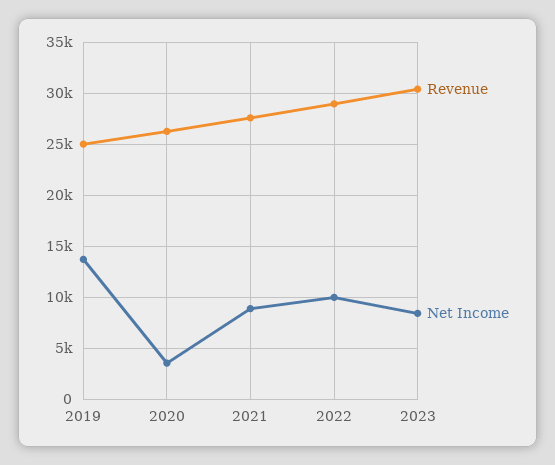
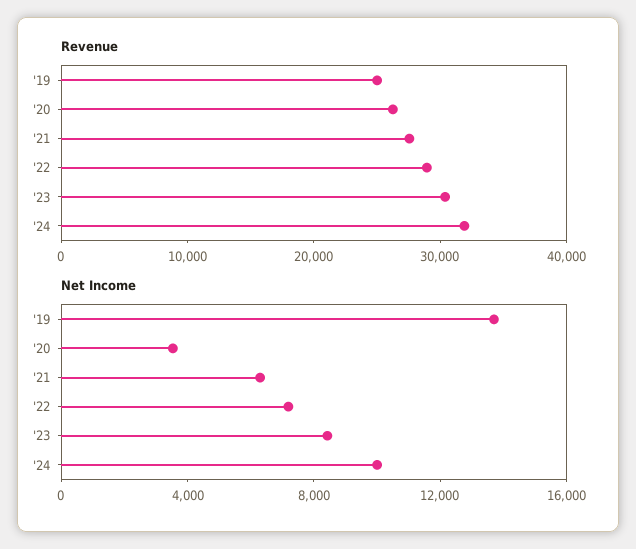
Net Income, 2021: 9000 -> 6000
Net Income, 2022: 10000 -> 7000
Revenue, '24: none -> 32000
Net Income, '24: none -> 10000

